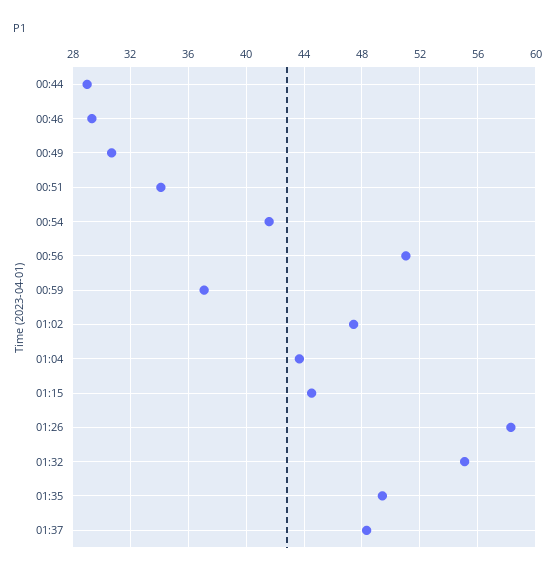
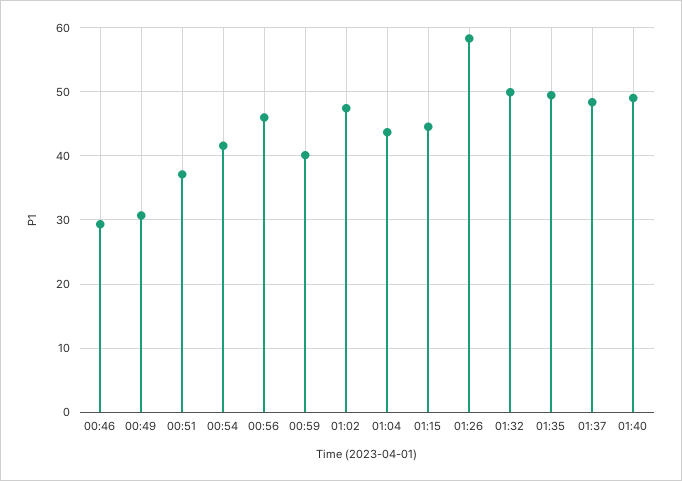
00:44: 29 -> none
00:51: 34 -> 37
00:56: 51 -> 46
00:59: 37 -> 40
01:32: 55 -> 50
01:40: none -> 49

